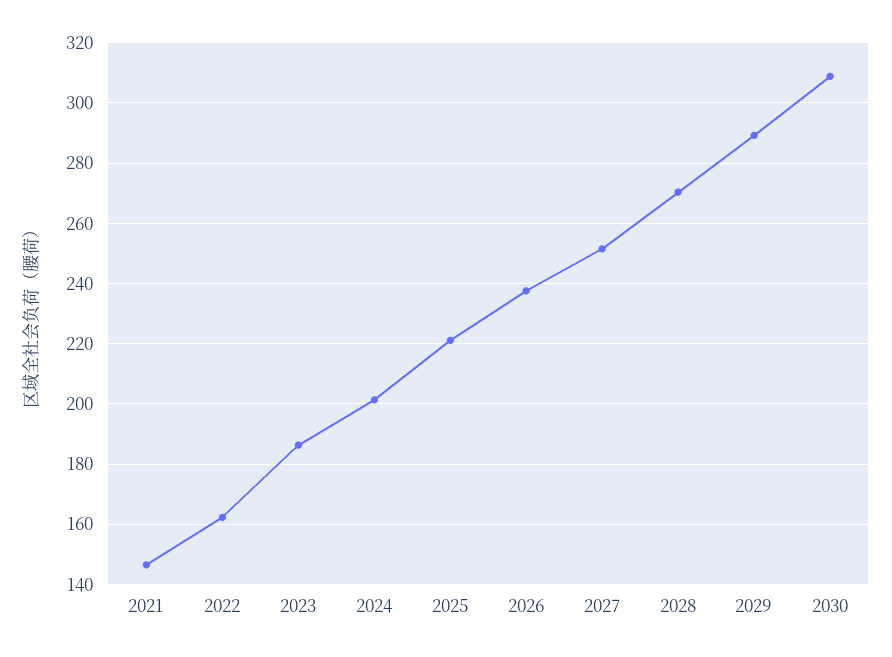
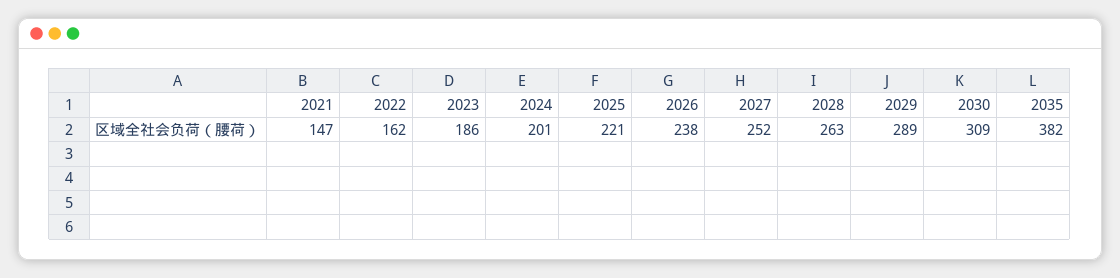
2028: 270 -> 263
2035: none -> 382

